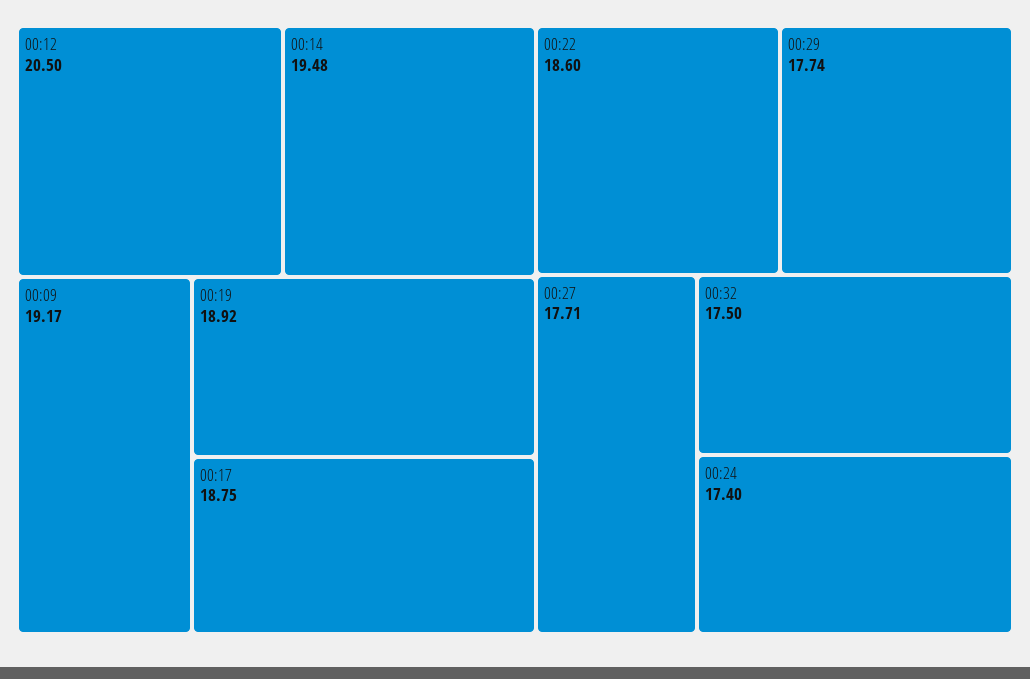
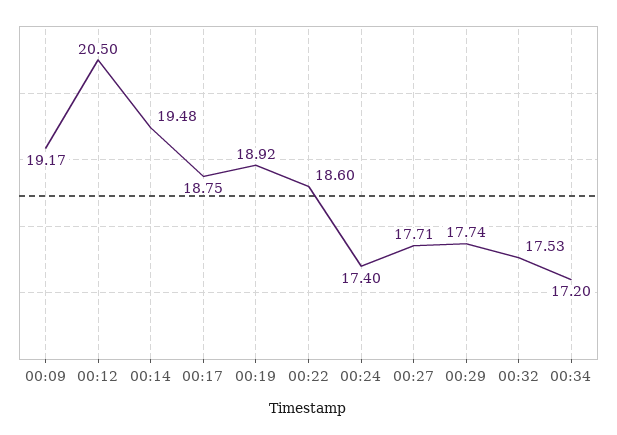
00:32: 17.5 -> 17.53
00:34: none -> 17.2

